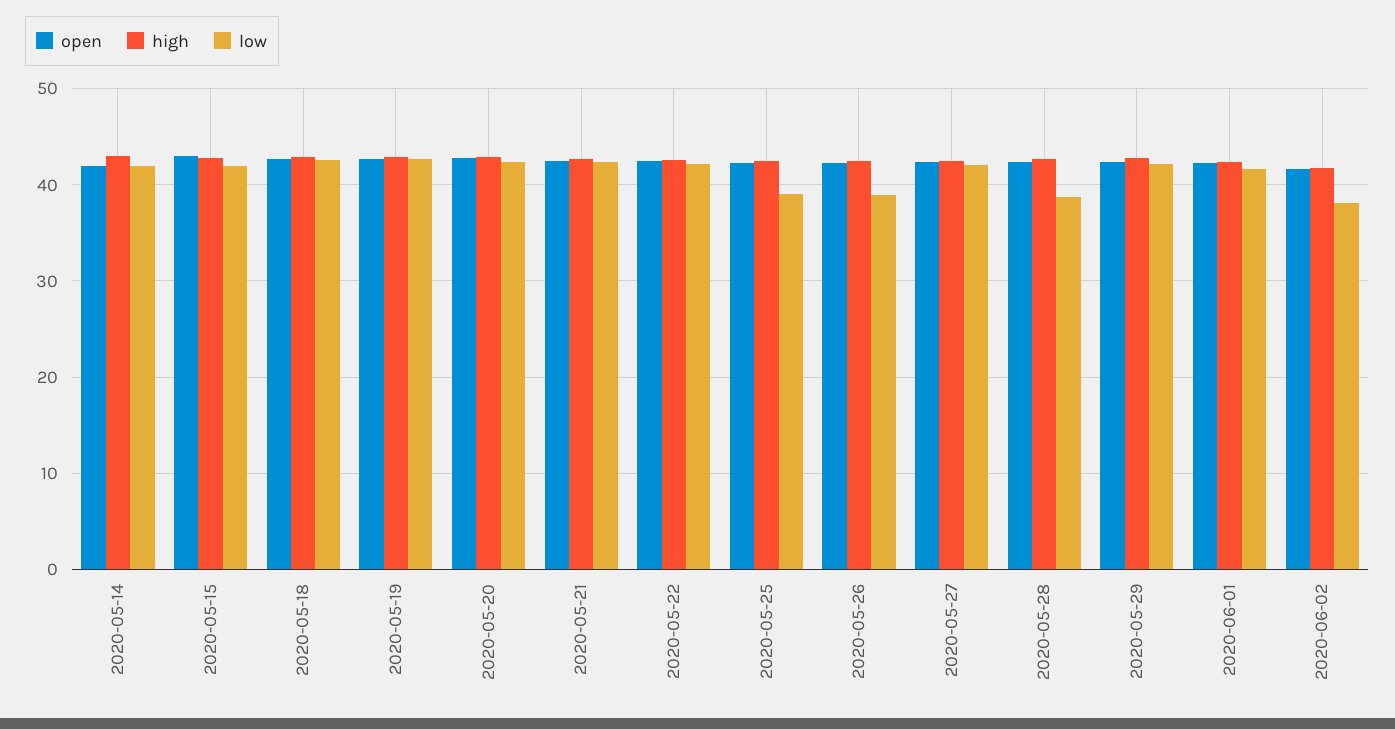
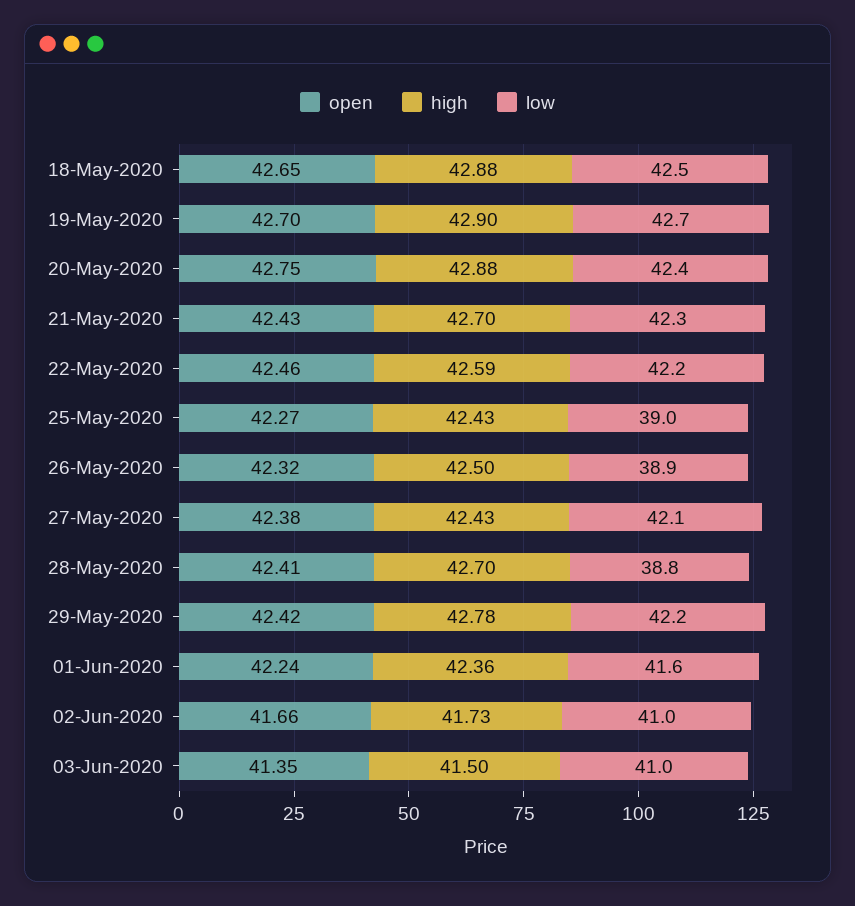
open, 2020-05-14: 42 -> none
high, 2020-05-14: 43 -> none
low, 2020-05-14: 42 -> none
open, 2020-05-15: 43 -> none
high, 2020-05-15: 43 -> none
low, 2020-05-15: 42 -> none
low, 2020-06-02: 38 -> 41
open, 03-Jun-2020: none -> 41.35
high, 03-Jun-2020: none -> 41.5
low, 03-Jun-2020: none -> 41

